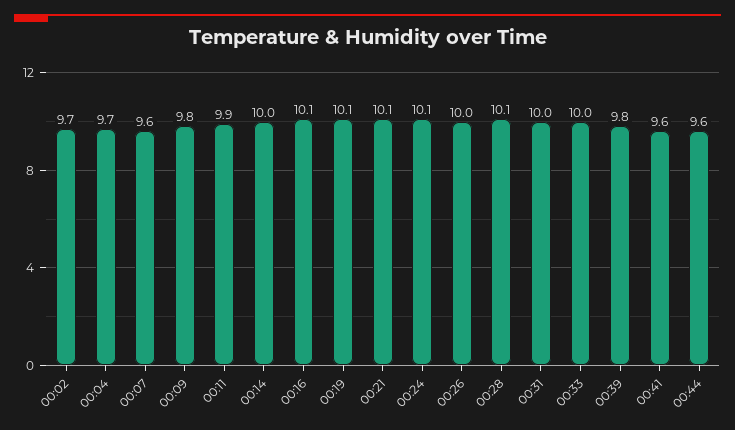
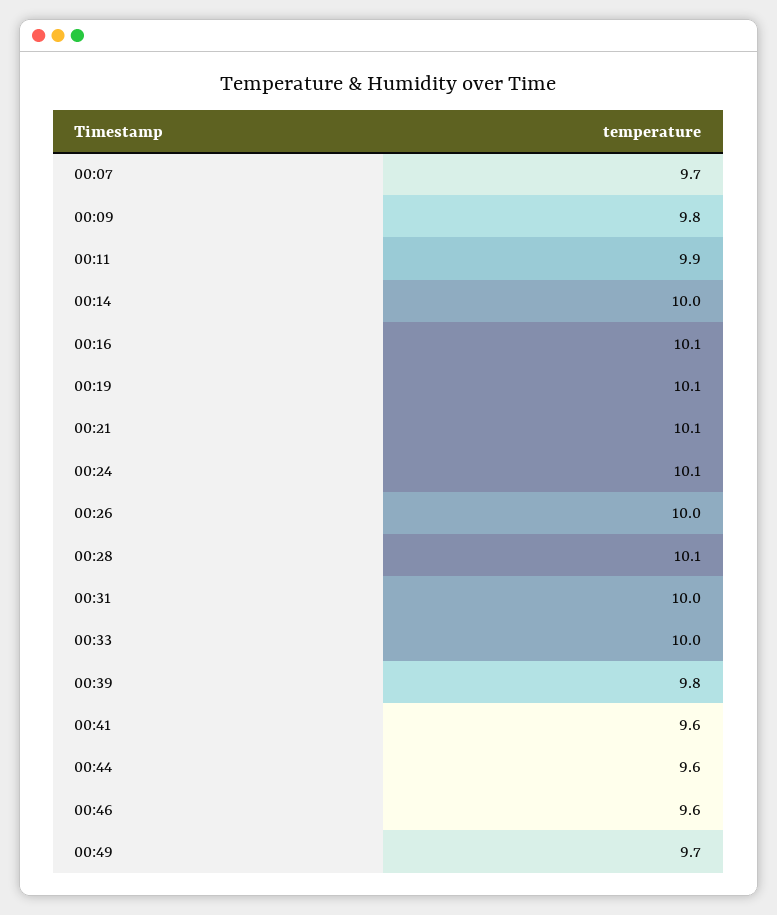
00:02: 9.7 -> none
00:04: 9.7 -> none
00:07: 9.6 -> 9.7
00:46: none -> 9.6
00:49: none -> 9.7

